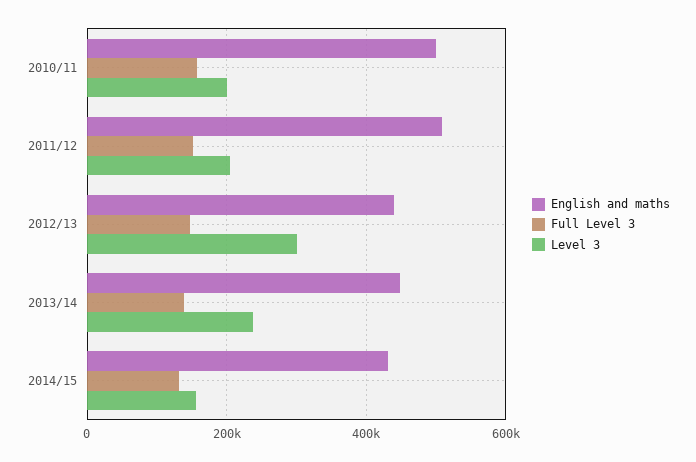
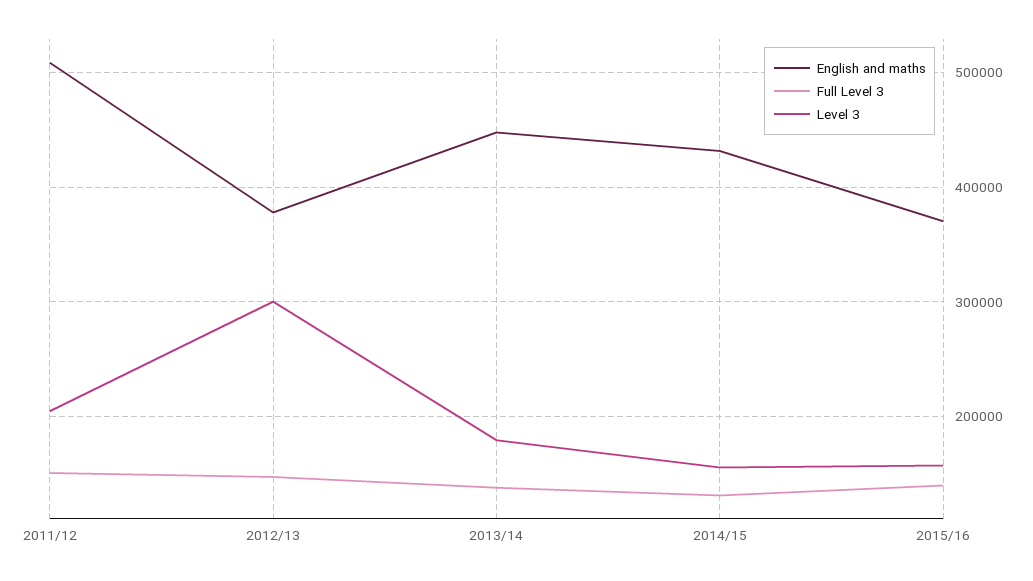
English and maths, 2010/11: 500000 -> none
Full Level 3, 2010/11: 160000 -> none
Level 3, 2010/11: 200000 -> none
English and maths, 2012/13: 440000 -> 380000
Level 3, 2013/14: 240000 -> 180000
English and maths, 2015/16: none -> 370000
Full Level 3, 2015/16: none -> 140000
Level 3, 2015/16: none -> 160000

